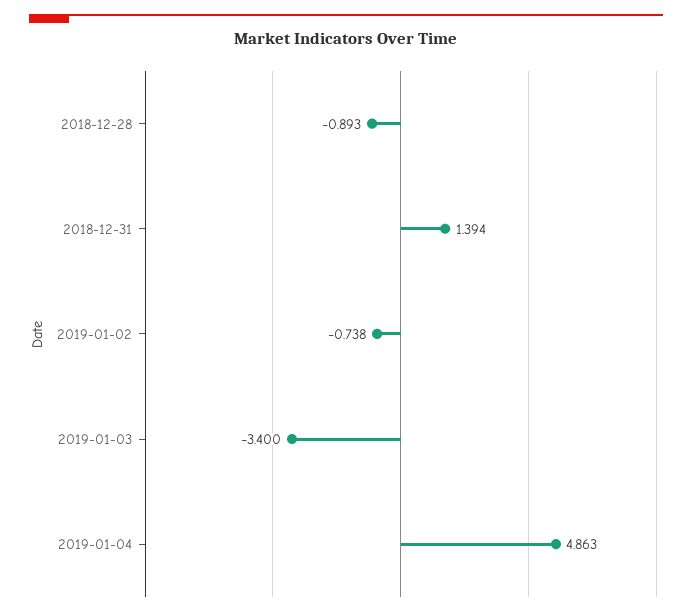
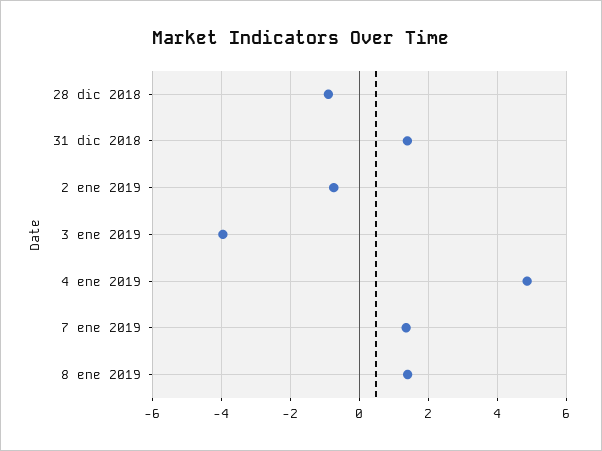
2019-01-03: -3.4 -> -4
7 ene 2019: none -> 1.4
8 ene 2019: none -> 1.4

